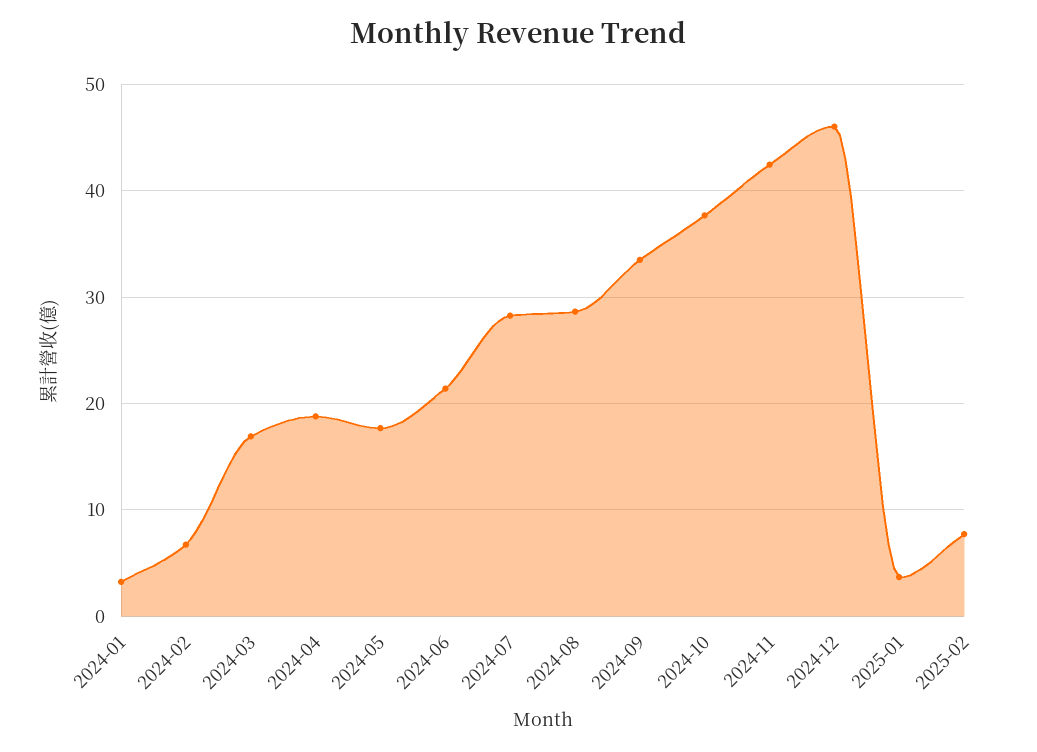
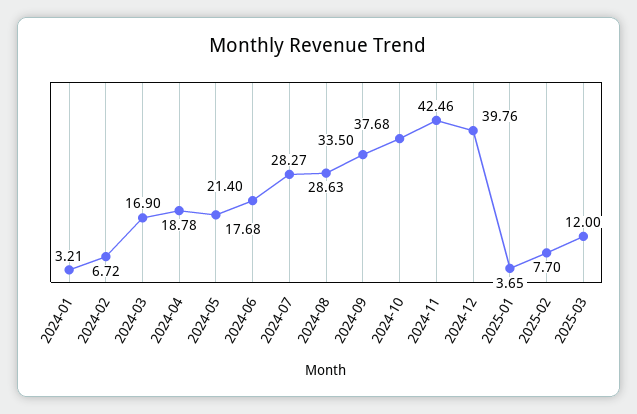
2024-12: 46 -> 39.76
2025-03: none -> 12

